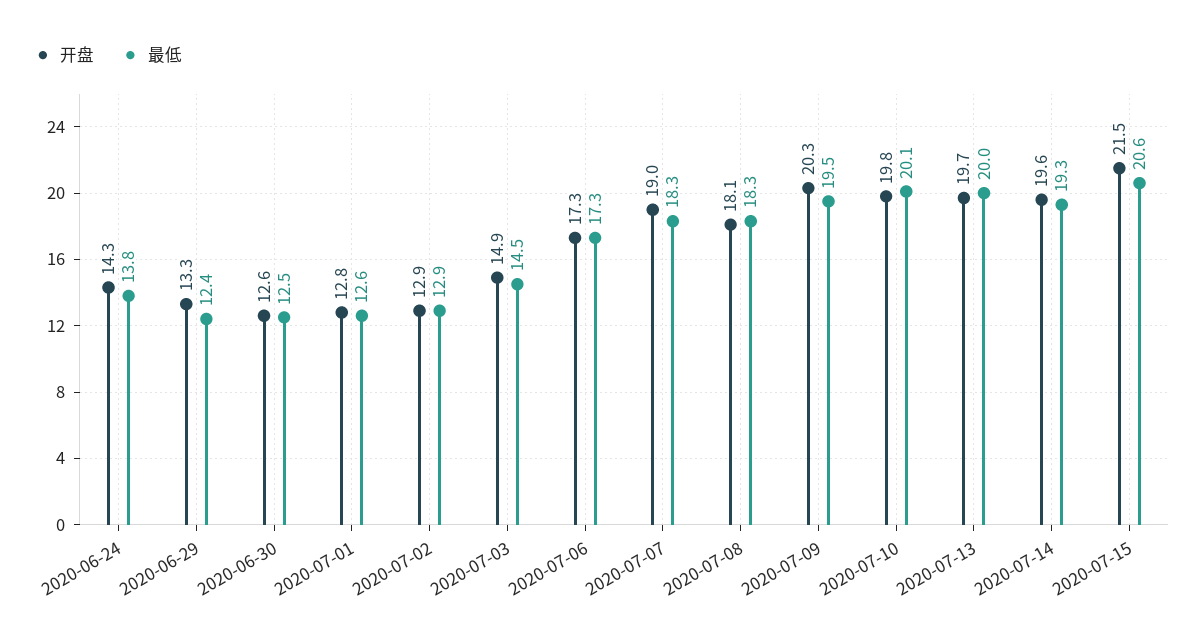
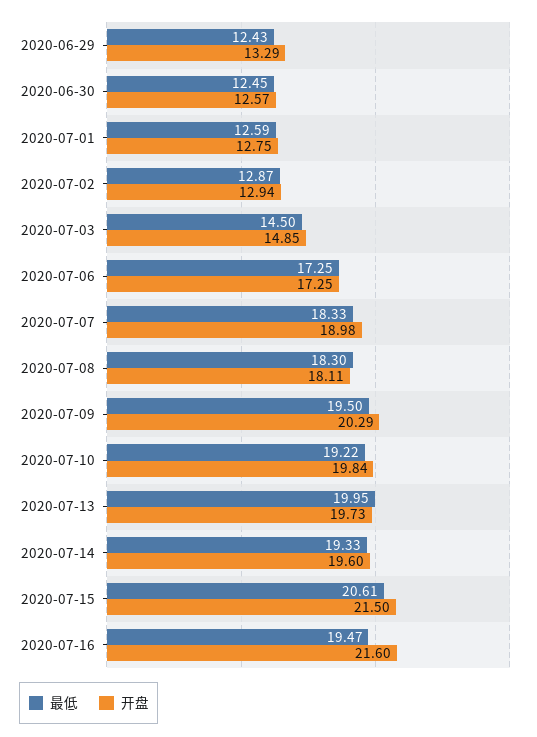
开盘, 2020-06-24: 14.3 -> none
最低, 2020-06-24: 13.8 -> none
最低, 2020-07-10: 20.1 -> 19.22
最低, 2020-07-16: none -> 19.47
开盘, 2020-07-16: none -> 21.6

